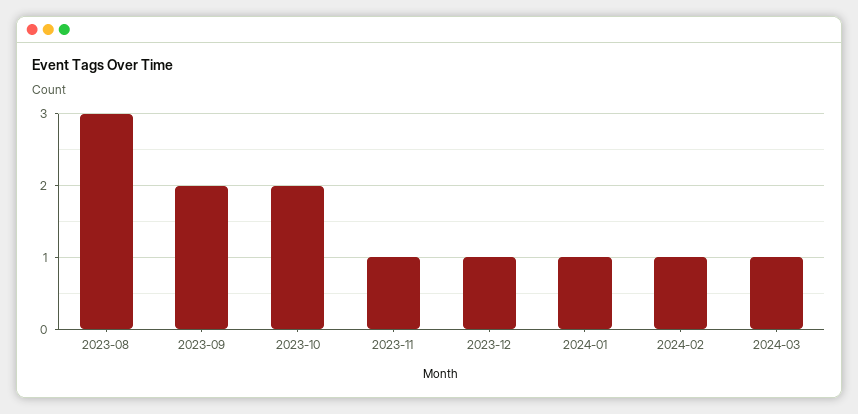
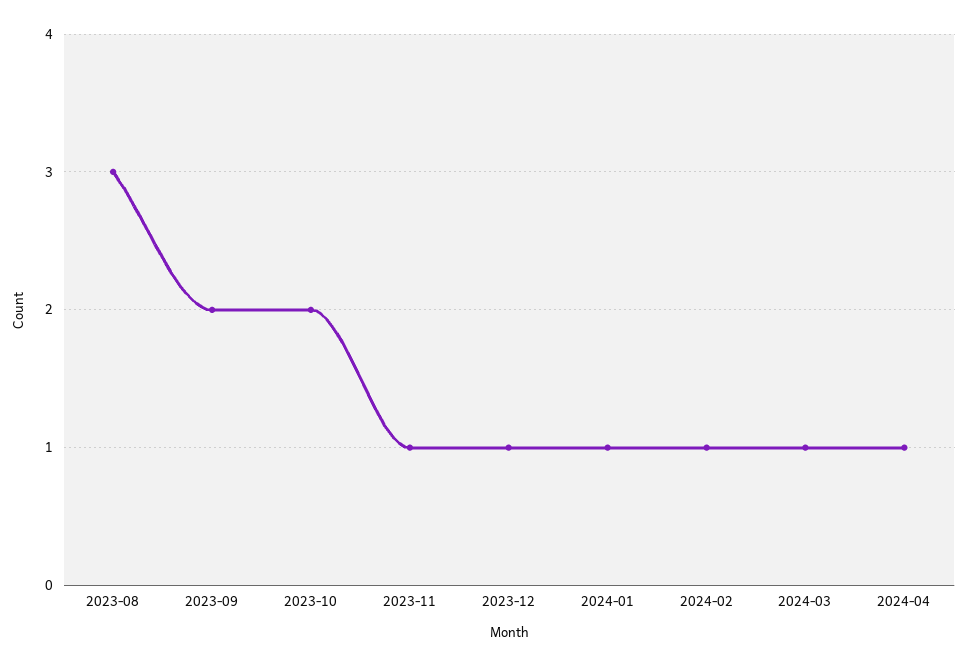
2024-04: none -> 1

